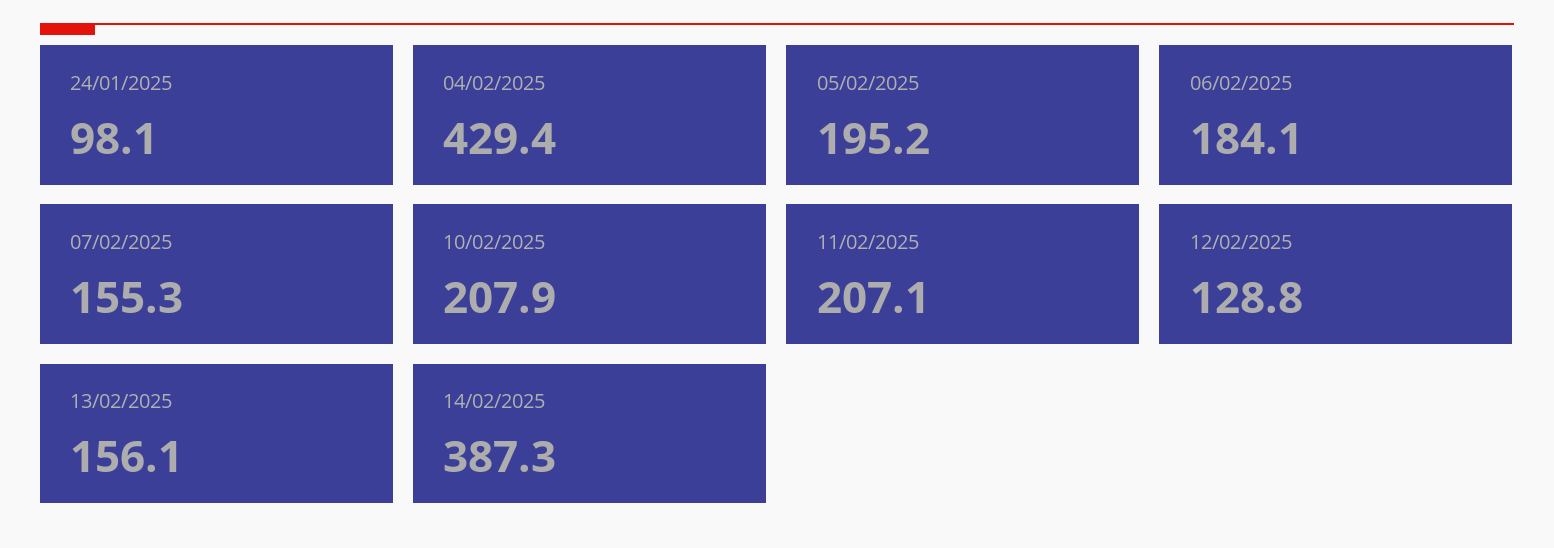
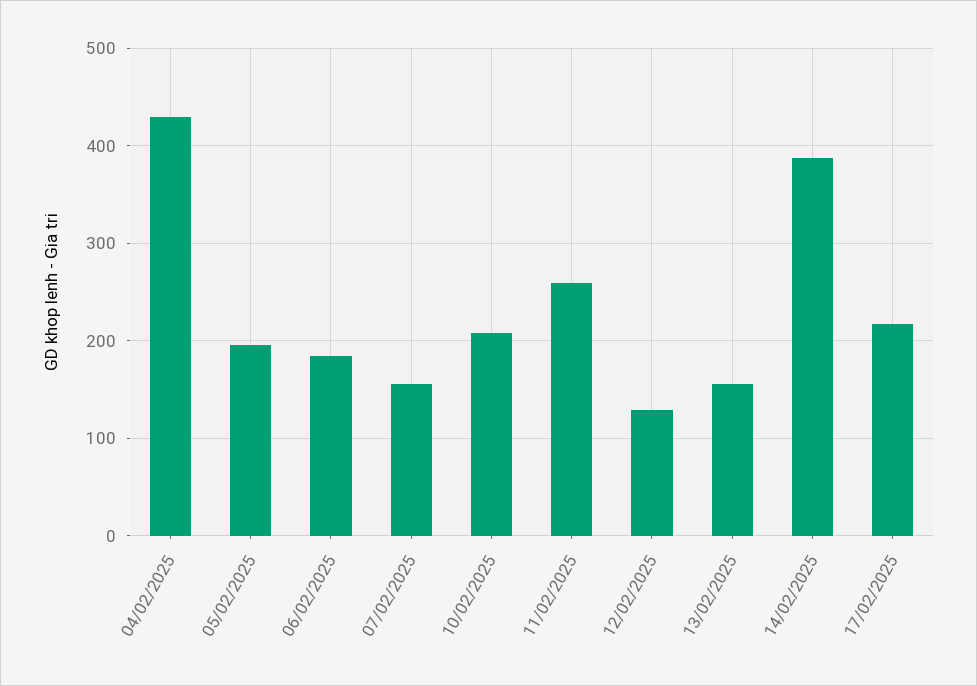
24/01/2025: 98.1 -> none
11/02/2025: 207.1 -> 260
17/02/2025: none -> 220

